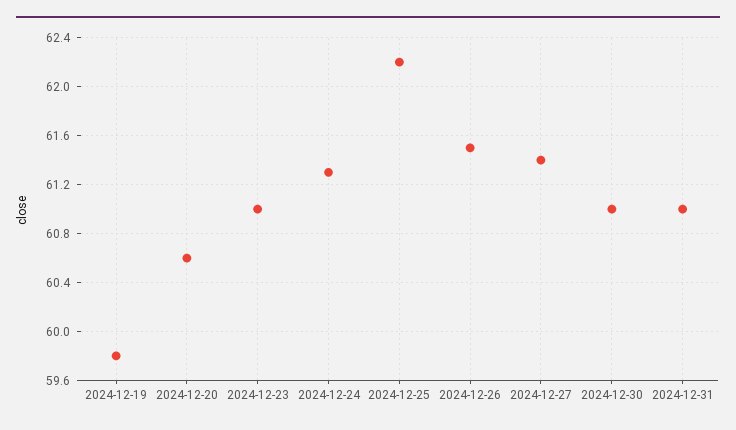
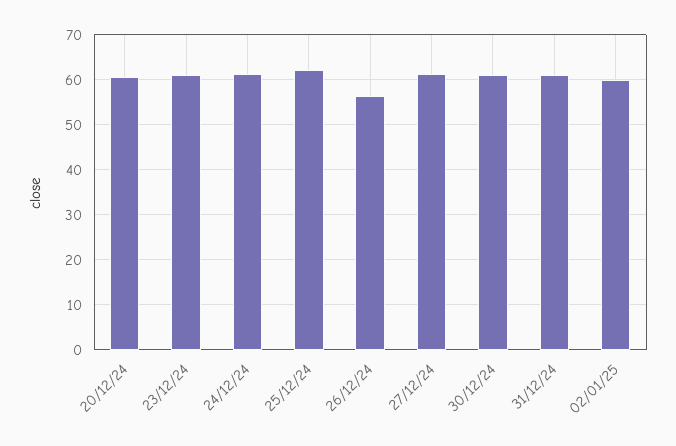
2024-12-19: 59.8 -> none
2024-12-26: 61.5 -> 56
02/01/25: none -> 60

